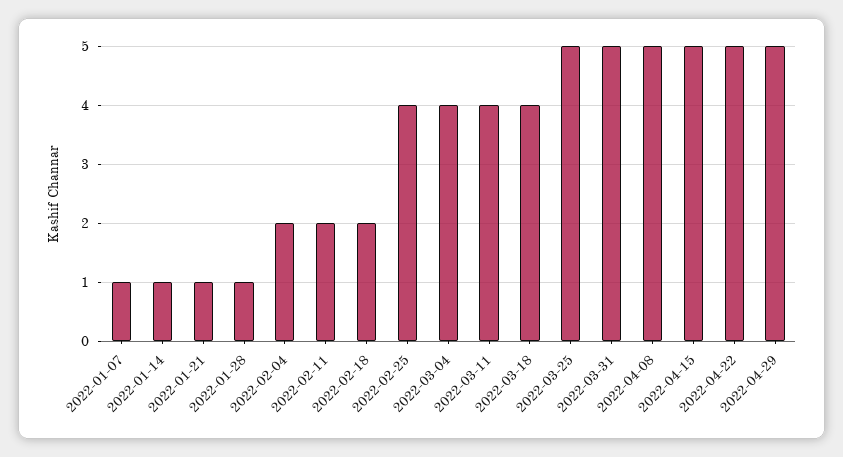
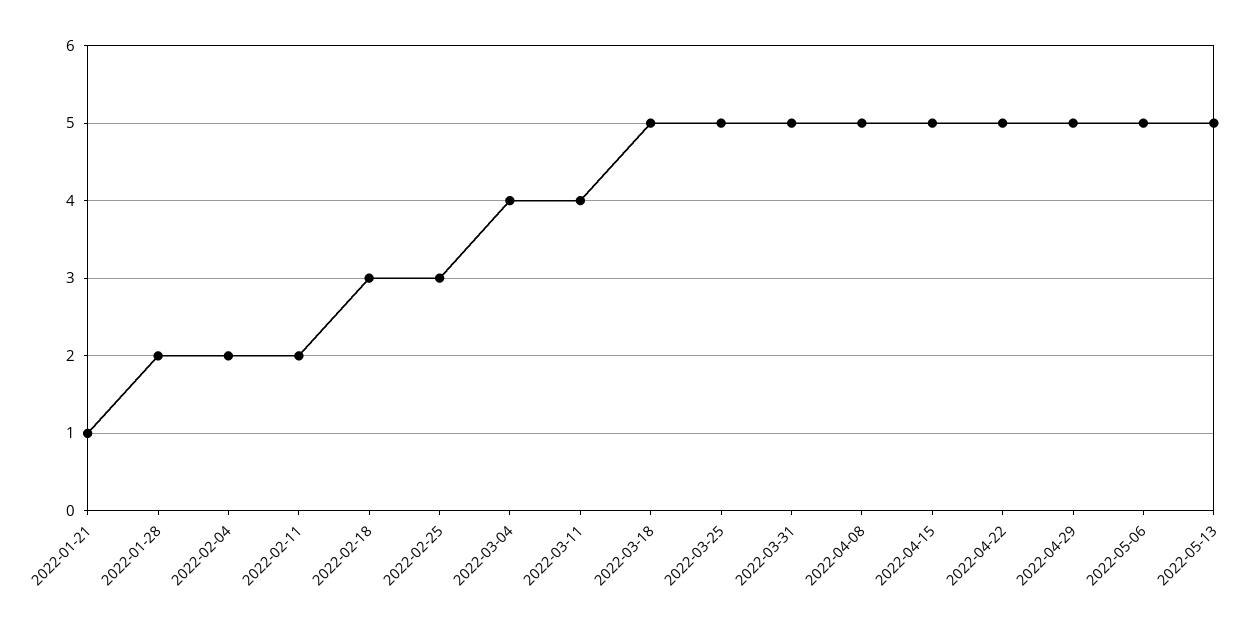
2022-01-07: 1 -> none
2022-01-14: 1 -> none
2022-01-28: 1 -> 2
2022-02-18: 2 -> 3
2022-02-25: 4 -> 3
2022-03-18: 4 -> 5
2022-05-06: none -> 5
2022-05-13: none -> 5

